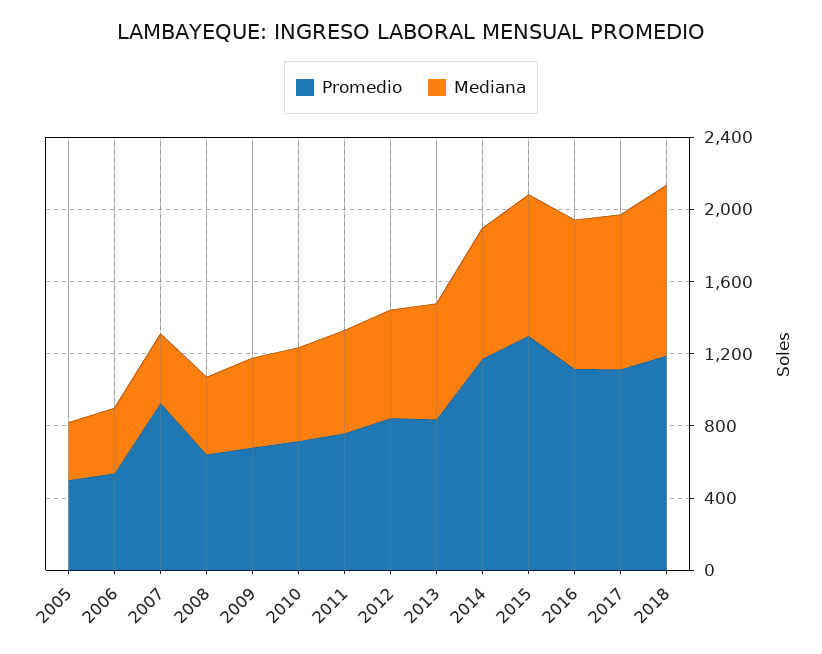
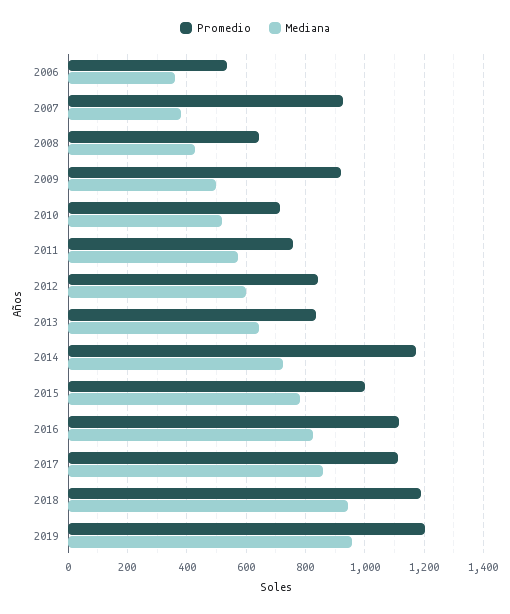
Promedio, 2005: 500 -> none
Mediana, 2005: 300 -> none
Promedio, 2009: 700 -> 925
Promedio, 2015: 1300 -> 1000
Promedio, 2019: none -> 1200
Mediana, 2019: none -> 950

